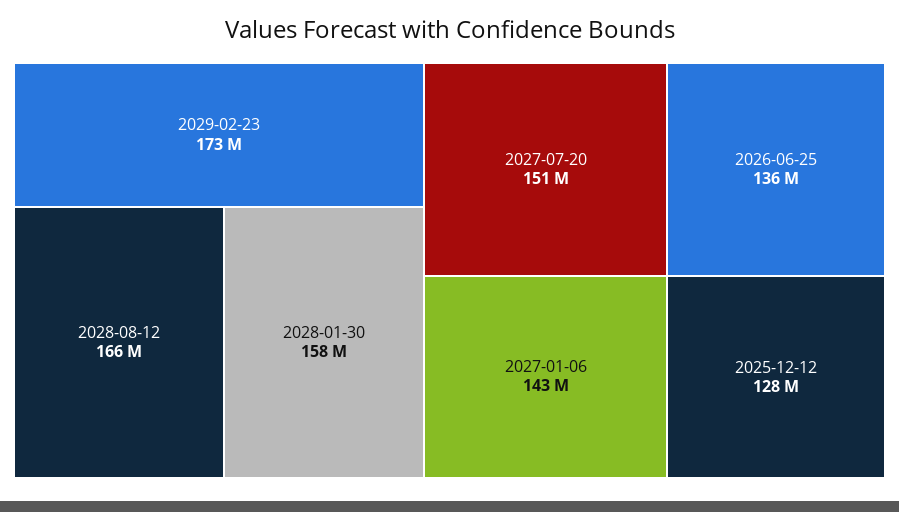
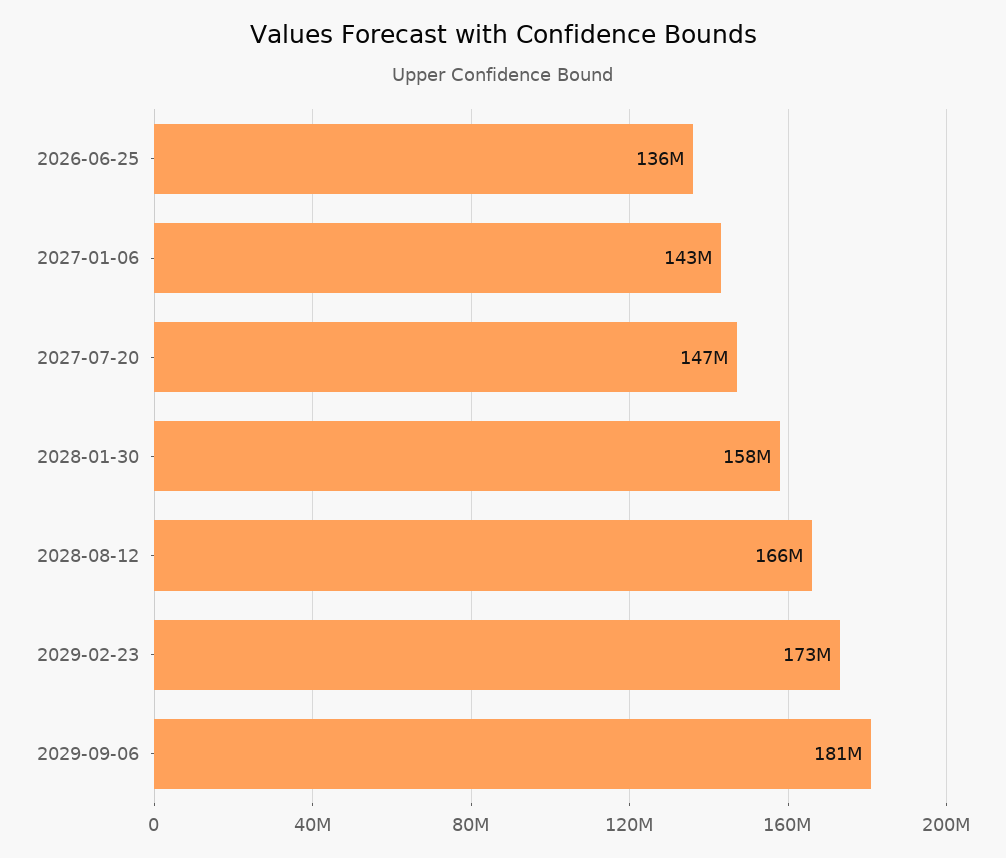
2027-07-20: 151000000 -> 147000000
2025-12-12: 128000000 -> none
2029-09-06: none -> 181000000

